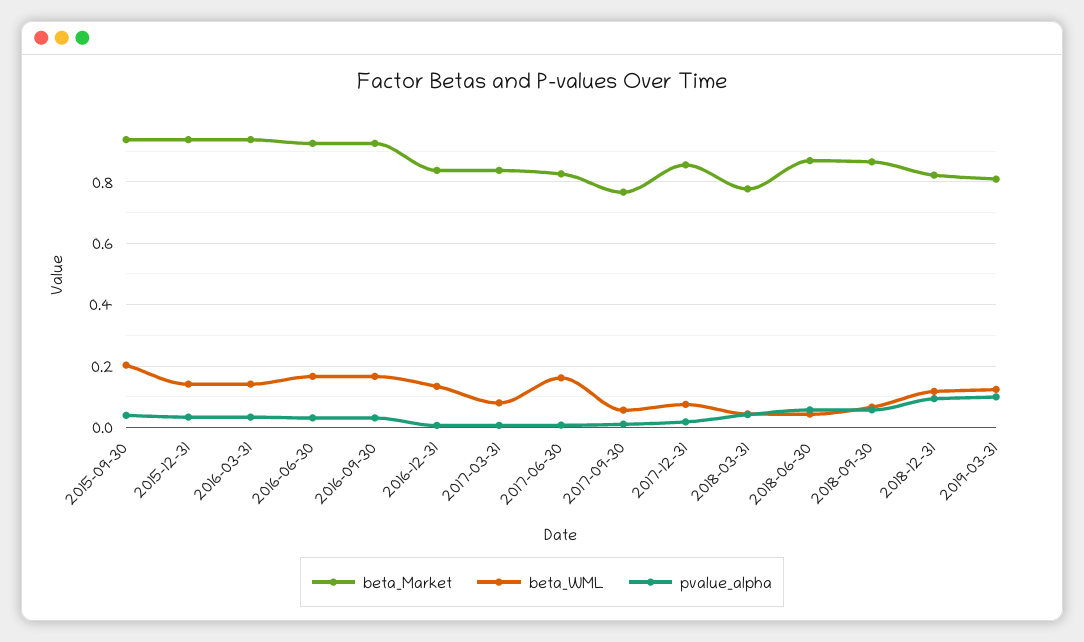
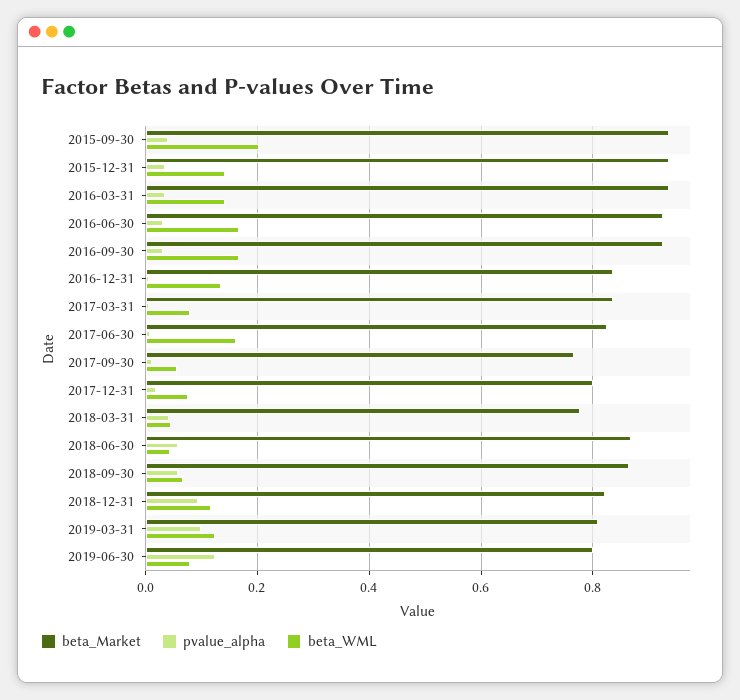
beta_Market, 2017-12-31: 0.86 -> 0.8
beta_Market, 2019-06-30: none -> 0.8
pvalue_alpha, 2019-06-30: none -> 0.12
beta_WML, 2019-06-30: none -> 0.08

